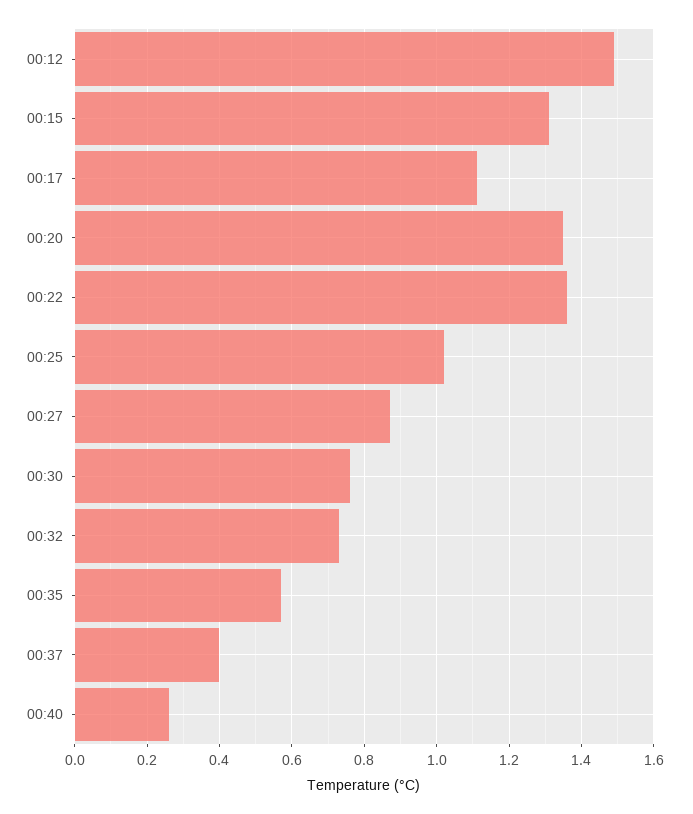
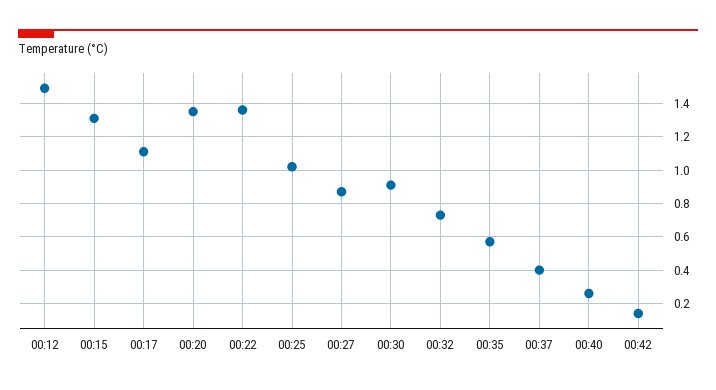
00:30: 0.75 -> 0.9
00:42: none -> 0.15

